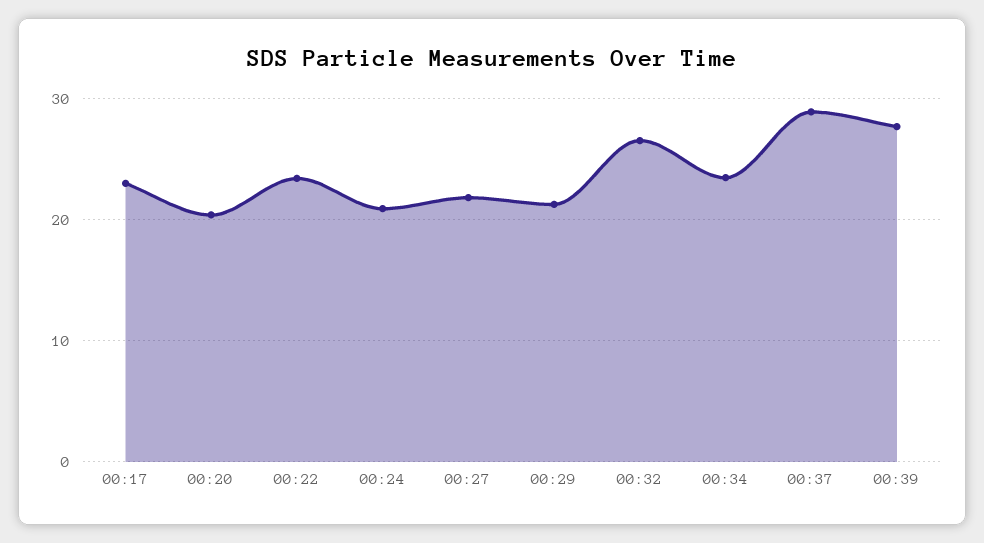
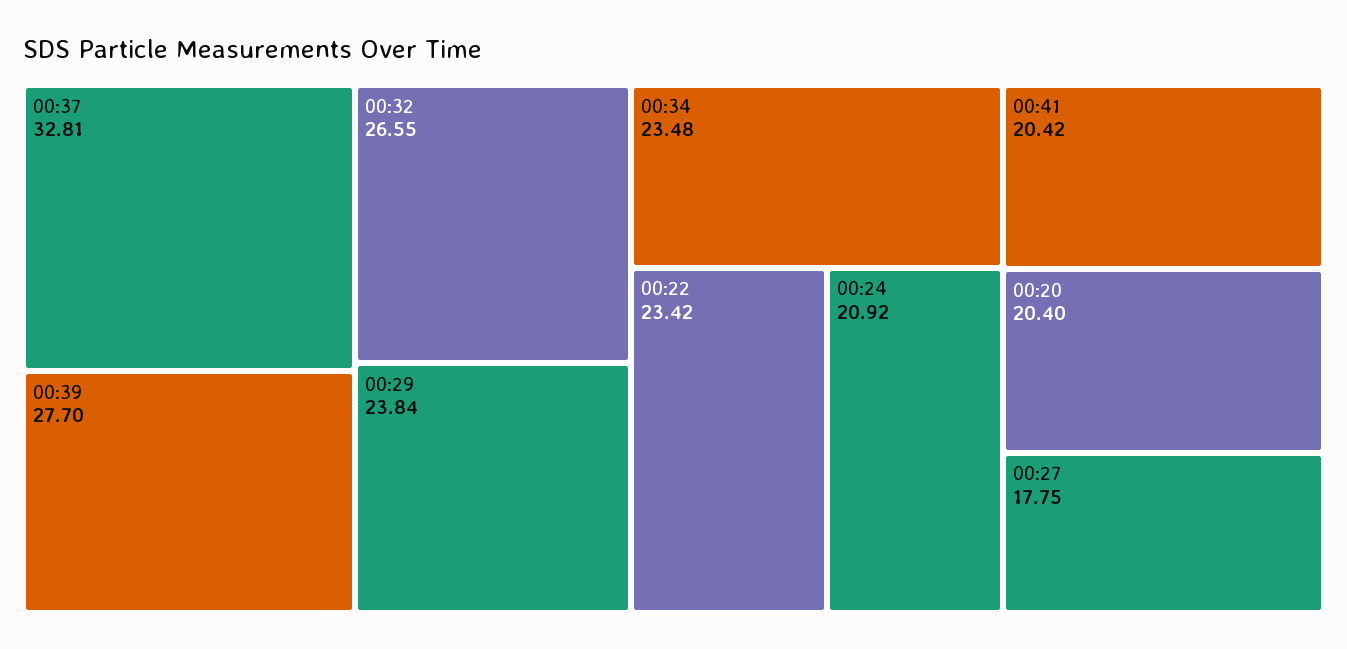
00:17: 23 -> none
00:27: 22 -> 17.75
00:29: 21 -> 23.84
00:37: 29 -> 32.81
00:41: none -> 20.42

